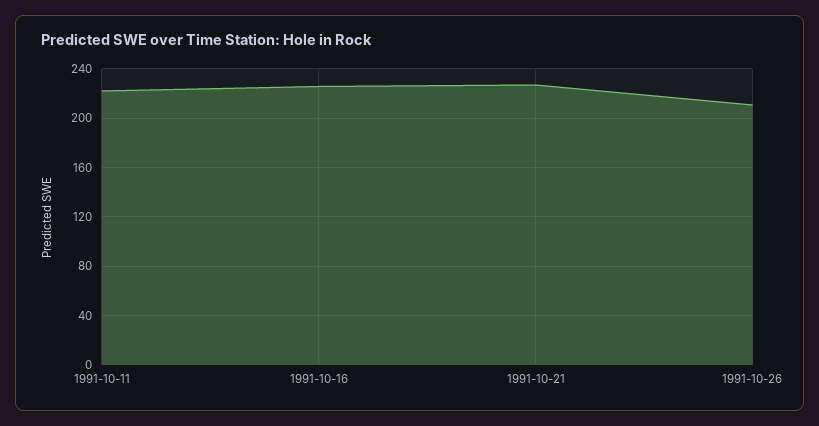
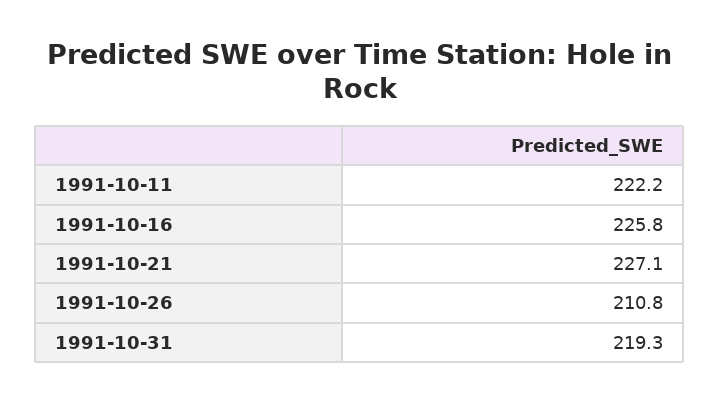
1991-10-31: none -> 219.3

